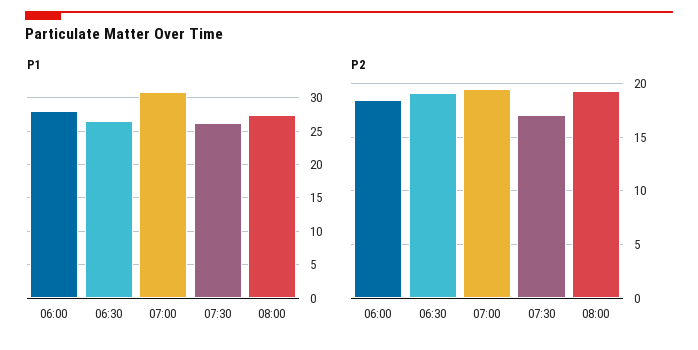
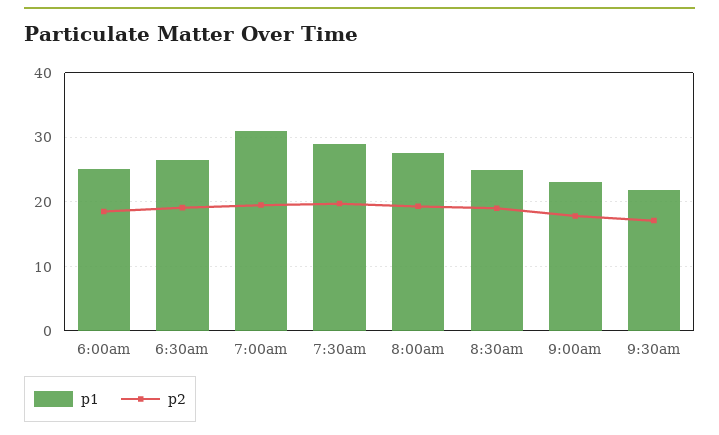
P1, 06:00: 28 -> 25
P1, 07:30: 26 -> 29
P2, 07:30: 17 -> 20
P1, 8:30am: none -> 25
P2, 8:30am: none -> 19
P1, 9:00am: none -> 23
P2, 9:00am: none -> 18
P1, 9:30am: none -> 22
P2, 9:30am: none -> 17

